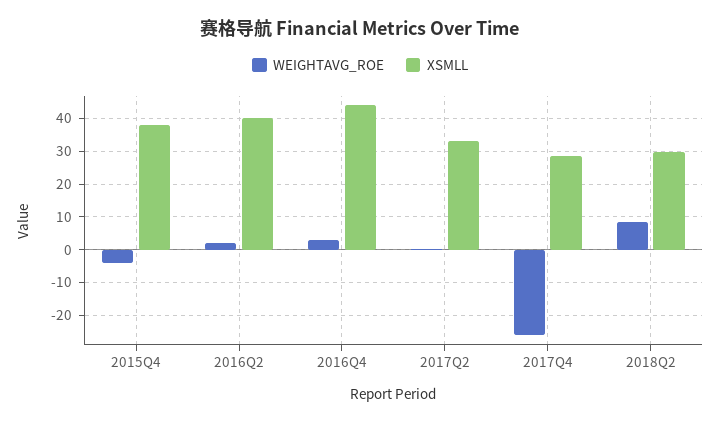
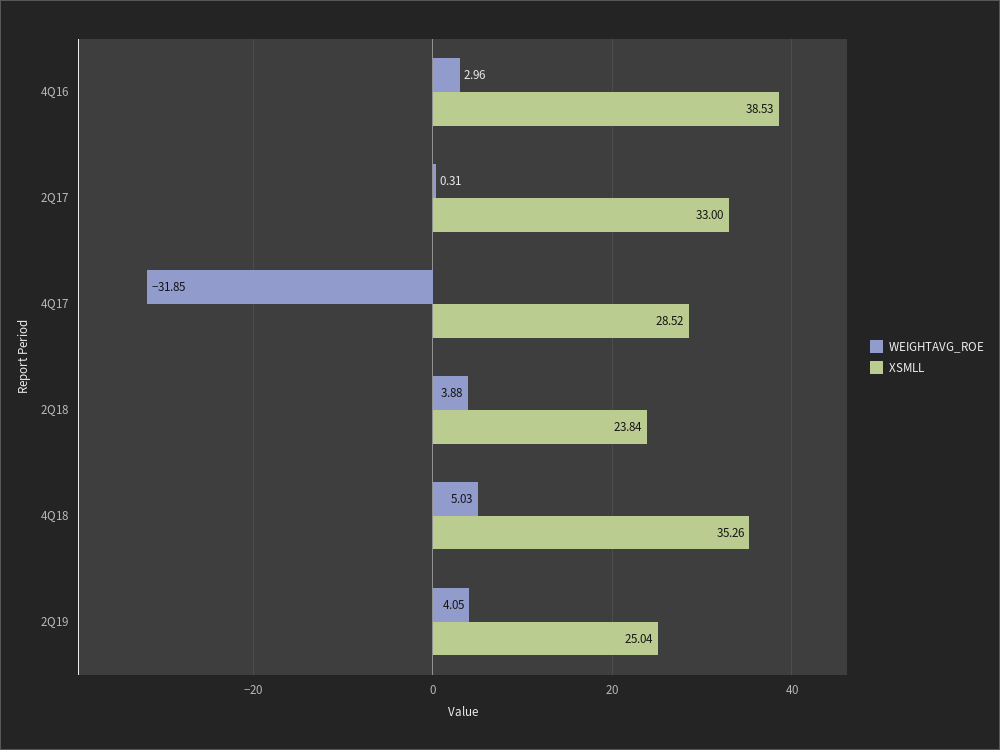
WEIGHTAVG_ROE, 2015Q4: -4 -> none
XSMLL, 2015Q4: 38 -> none
WEIGHTAVG_ROE, 2016Q2: 2 -> none
XSMLL, 2016Q2: 40 -> none
XSMLL, 2016Q4: 44 -> 38.53
WEIGHTAVG_ROE, 2017Q4: -26 -> -31.85
WEIGHTAVG_ROE, 2018Q2: 8 -> 3.88
XSMLL, 2018Q2: 30 -> 23.84
WEIGHTAVG_ROE, 4Q18: none -> 5.03
XSMLL, 4Q18: none -> 35.26
WEIGHTAVG_ROE, 2Q19: none -> 4.05
XSMLL, 2Q19: none -> 25.04

